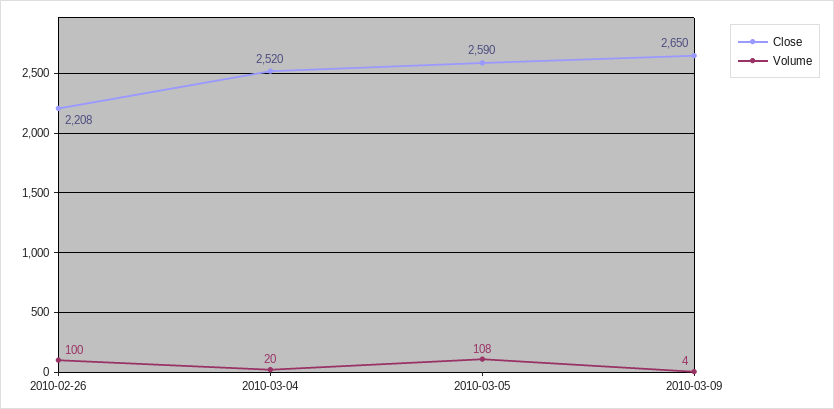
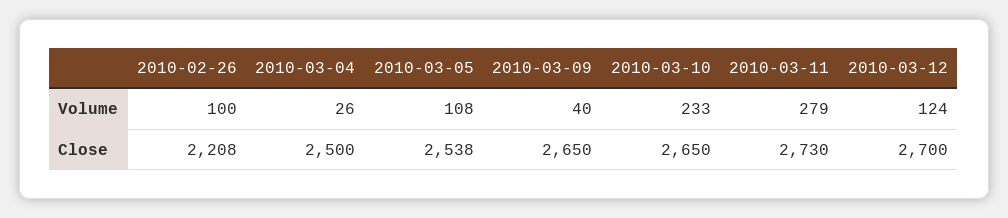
Close, 2010-03-04: 2520 -> 2500
Volume, 2010-03-04: 20 -> 26
Close, 2010-03-05: 2590 -> 2538
Volume, 2010-03-09: 4 -> 40
Volume, 2010-03-10: none -> 233
Volume, 2010-03-11: none -> 279
Volume, 2010-03-12: none -> 124
Close, 2010-03-10: none -> 2650
Close, 2010-03-11: none -> 2730
Close, 2010-03-12: none -> 2700

